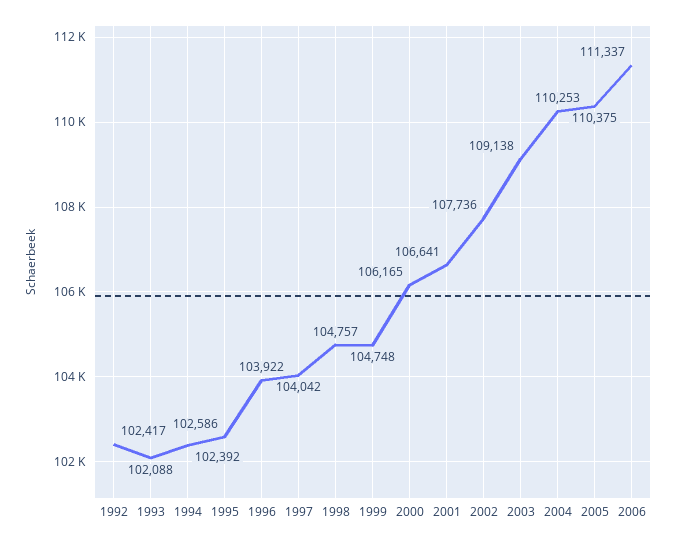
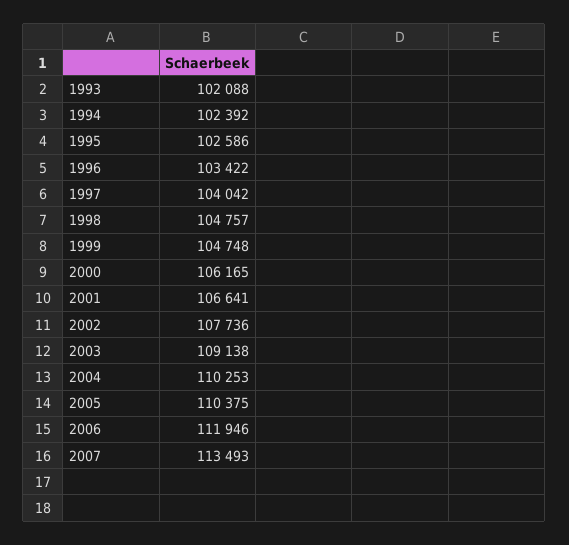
1992: 102417 -> none
1996: 103922 -> 103422
2006: 111337 -> 111946
2007: none -> 113493

